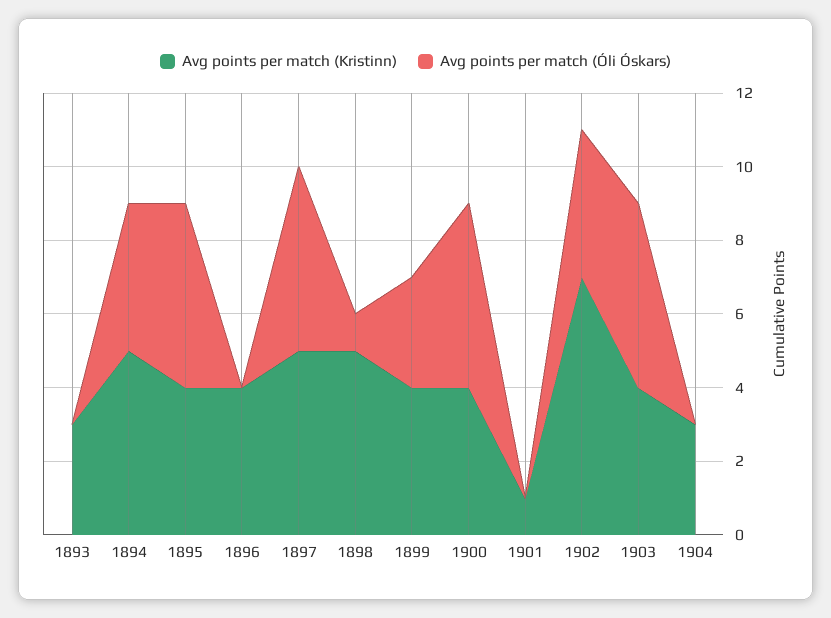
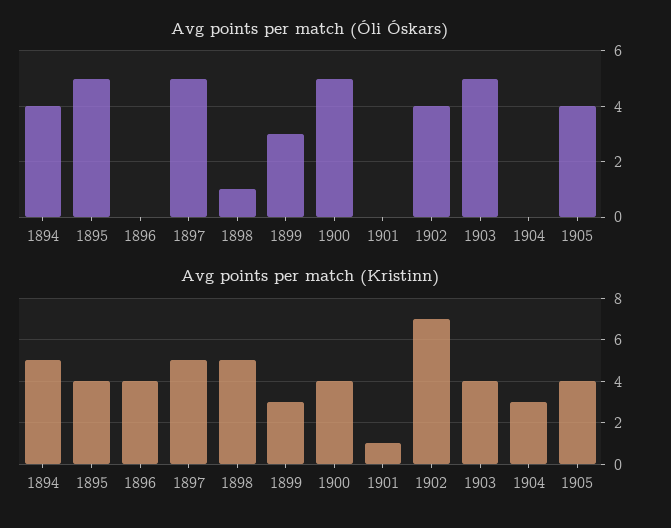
Avg points per match (Kristinn), 1893: 3 -> none
Avg points per match (Óli Óskars), 1893: 0 -> none
Avg points per match (Kristinn), 1899: 4 -> 3
Avg points per match (Óli Óskars), 1905: none -> 4
Avg points per match (Kristinn), 1905: none -> 4

